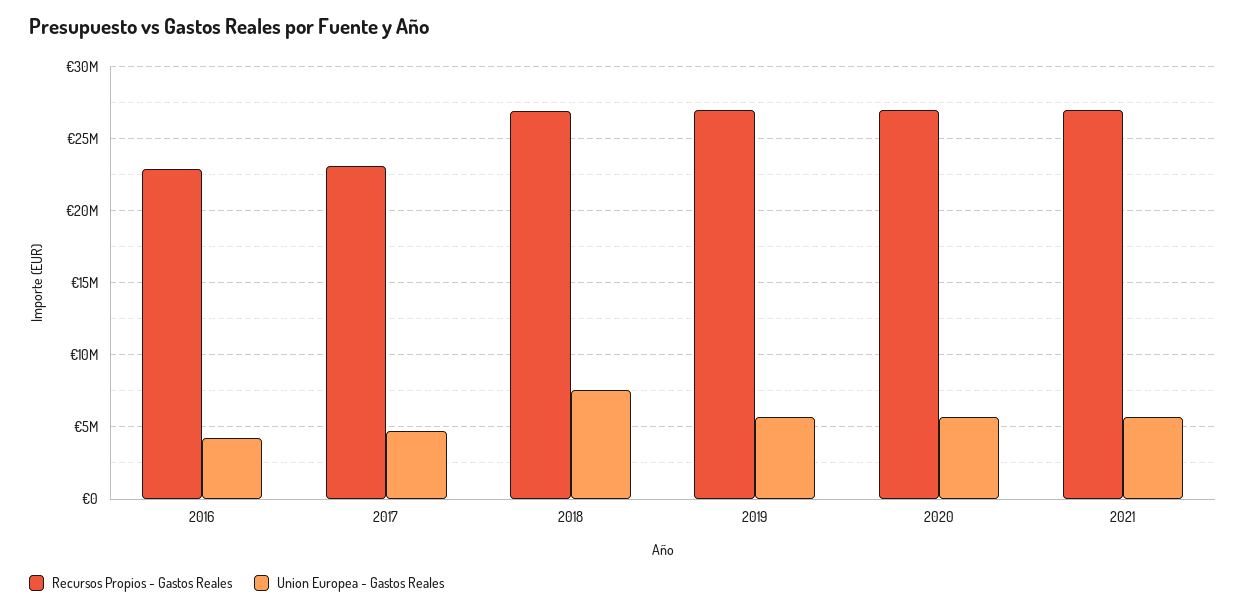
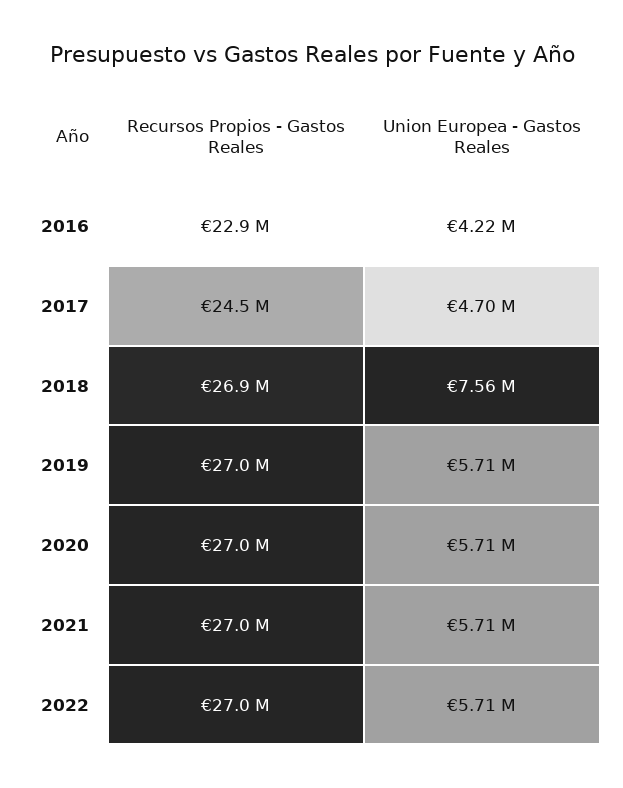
Recursos Propios - Gastos Reales, 2017: 23000000 -> 24500000
Recursos Propios - Gastos Reales, 2022: none -> 27000000
Union Europea - Gastos Reales, 2022: none -> 5710000

